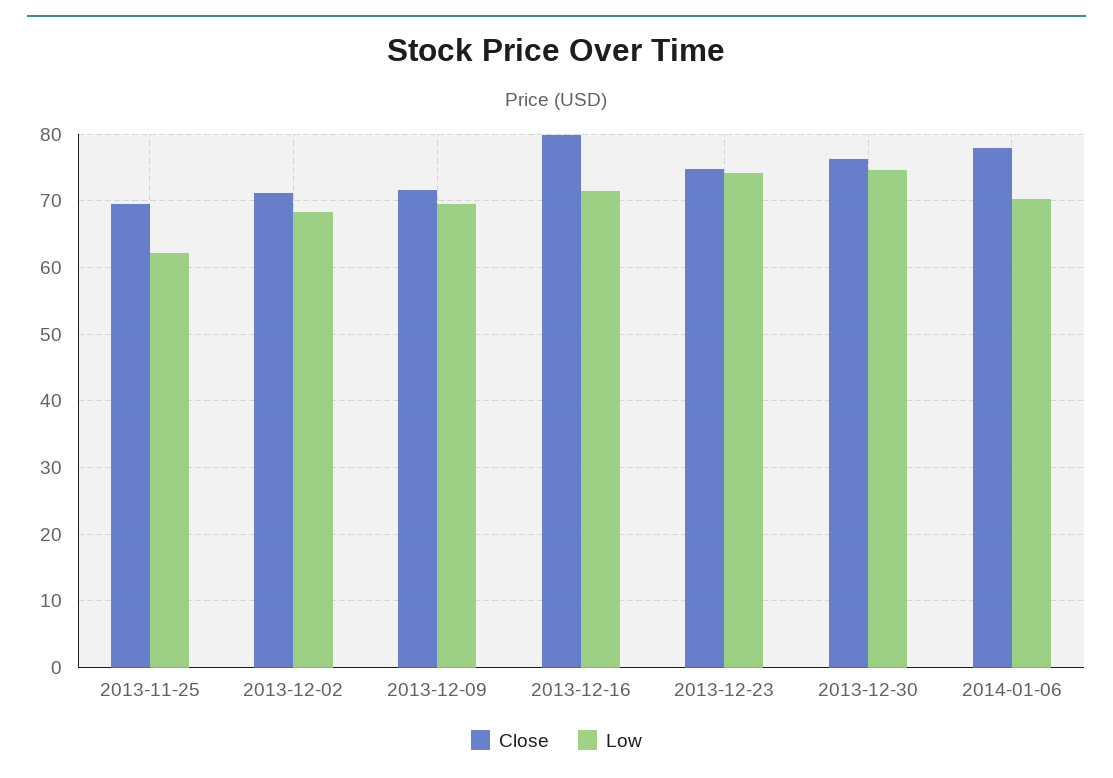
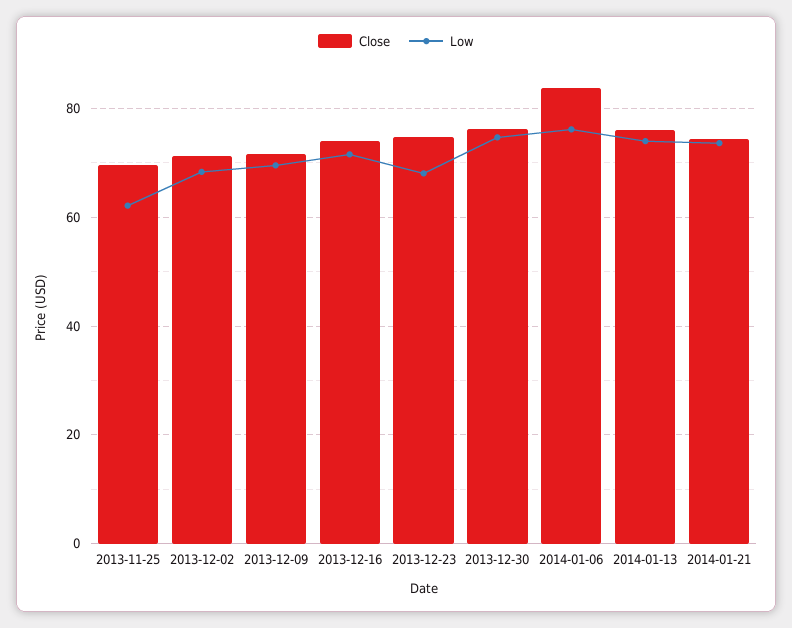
Close, 2013-12-16: 80 -> 74
Low, 2013-12-23: 74 -> 68
Close, 2014-01-06: 78 -> 84
Low, 2014-01-06: 70 -> 76
Close, 2014-01-13: none -> 76
Low, 2014-01-13: none -> 74
Close, 2014-01-21: none -> 74
Low, 2014-01-21: none -> 74

